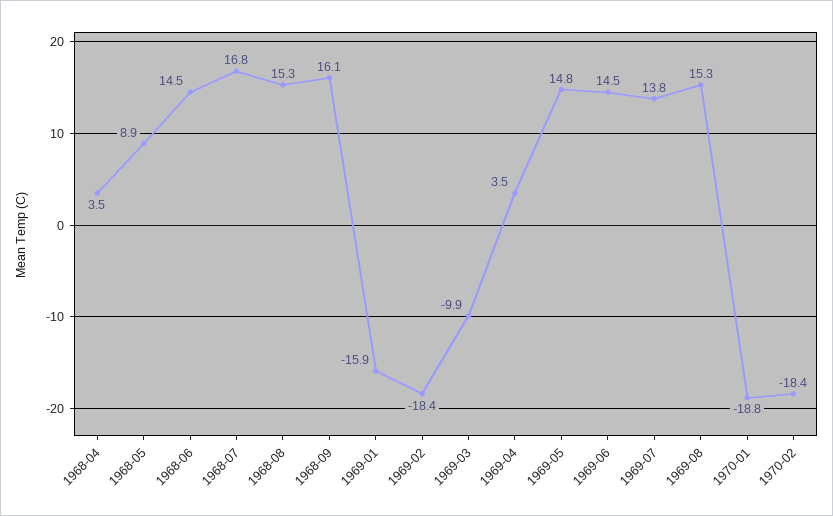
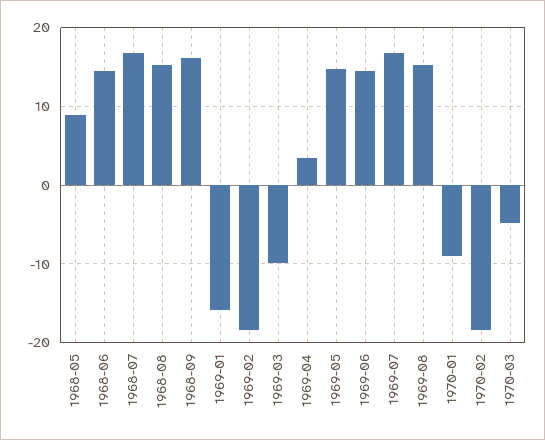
1968-04: 3.5 -> none
1969-07: 13.8 -> 17
1970-01: -18.8 -> -9
1970-03: none -> -5

